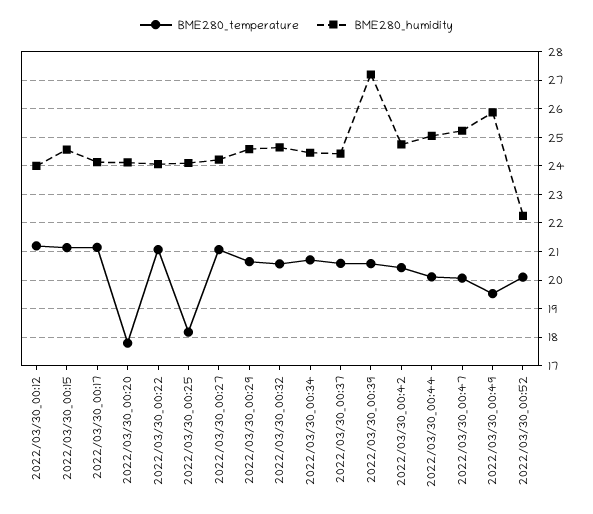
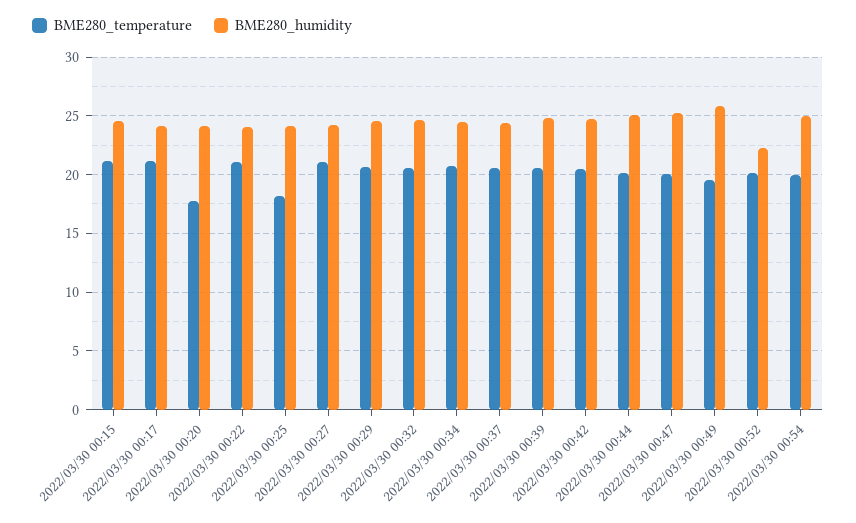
BME280_temperature, 2022/03/30_00:12: 21.25 -> none
BME280_humidity, 2022/03/30_00:12: 24 -> none
BME280_humidity, 2022/03/30_00:39: 27.25 -> 25
BME280_temperature, 2022/03/30 00:54: none -> 20
BME280_humidity, 2022/03/30 00:54: none -> 25

